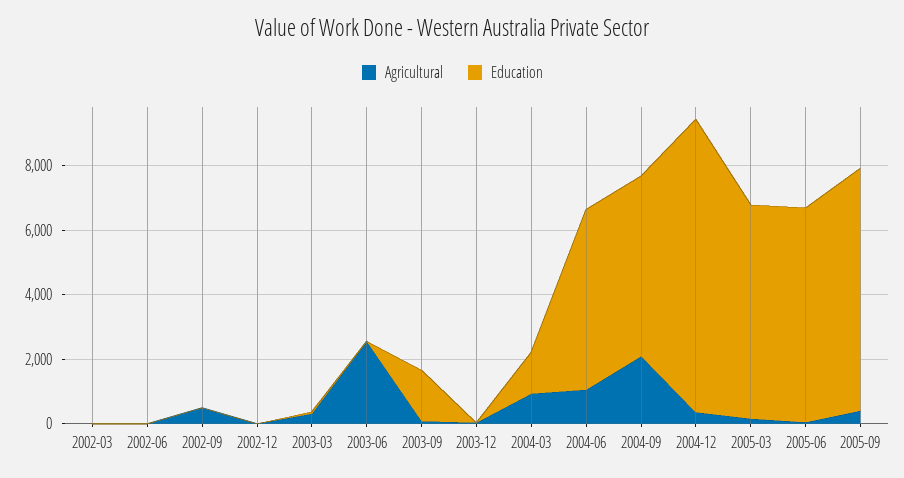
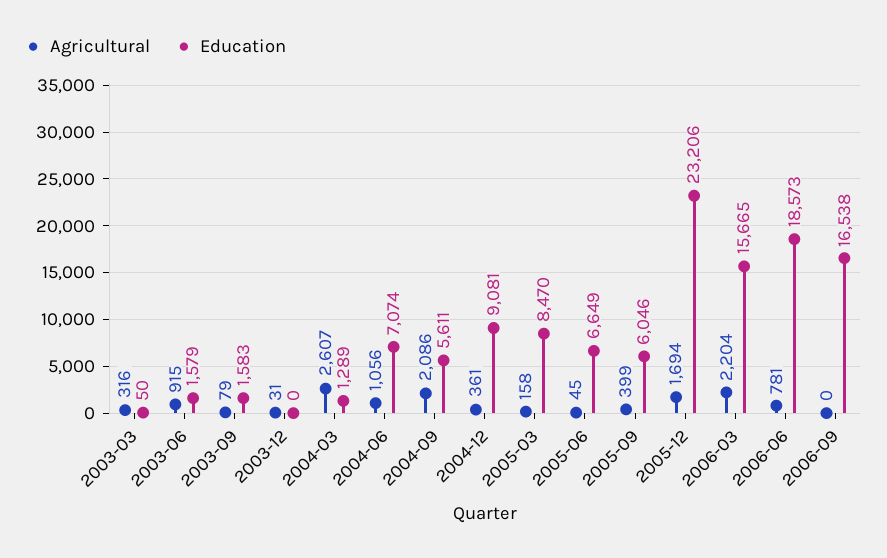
Agricultural, 2002-03: 0 -> none
Education, 2002-03: 0 -> none
Agricultural, 2002-06: 0 -> none
Education, 2002-06: 0 -> none
Agricultural, 2002-09: 500 -> none
Education, 2002-09: 0 -> none
Agricultural, 2002-12: 0 -> none
Education, 2002-12: 0 -> none
Agricultural, 2003-06: 2500 -> 915
Education, 2003-06: 0 -> 1579
Agricultural, 2004-03: 1000 -> 2607
Education, 2004-06: 5500 -> 7074
Education, 2005-03: 6500 -> 8470
Education, 2005-09: 7500 -> 6046
Agricultural, 2005-12: none -> 1694
Education, 2005-12: none -> 23206
Agricultural, 2006-03: none -> 2204
Education, 2006-03: none -> 15665
Agricultural, 2006-06: none -> 781
Education, 2006-06: none -> 18573
Agricultural, 2006-09: none -> 0
Education, 2006-09: none -> 16538

